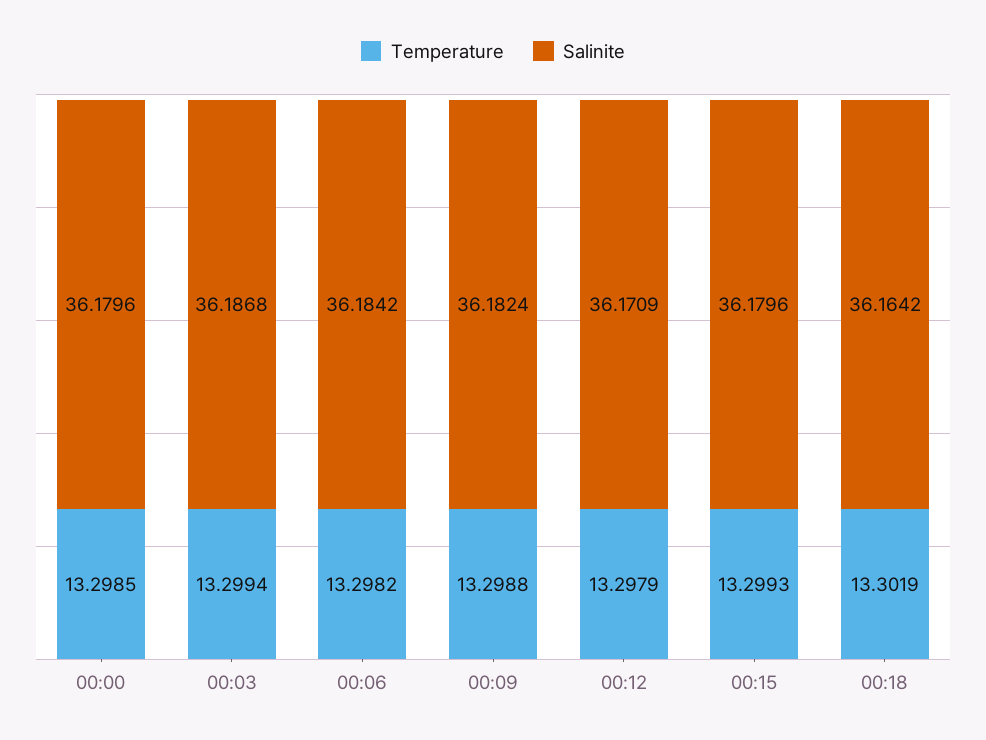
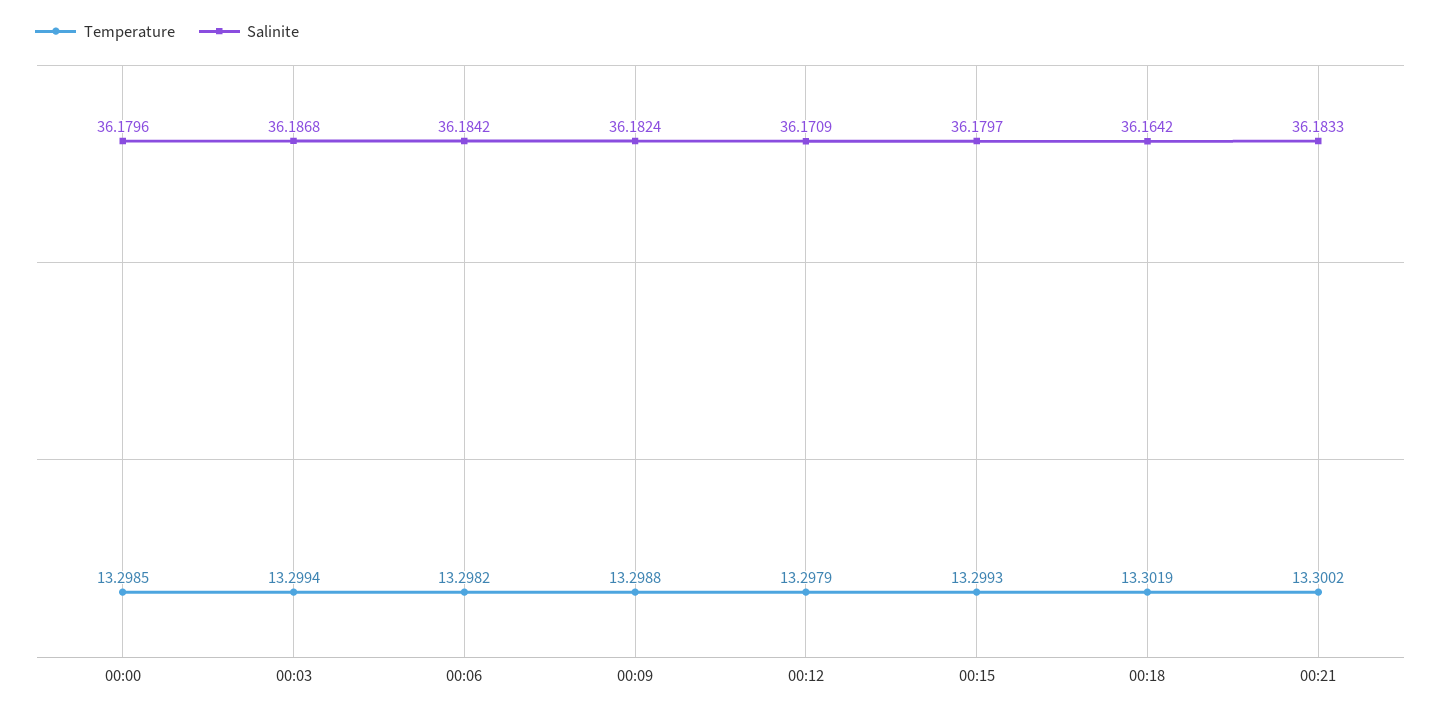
Salinite, 00:15: 36.1796 -> 36.1797
Temperature, 00:21: none -> 13.3002
Salinite, 00:21: none -> 36.1833

